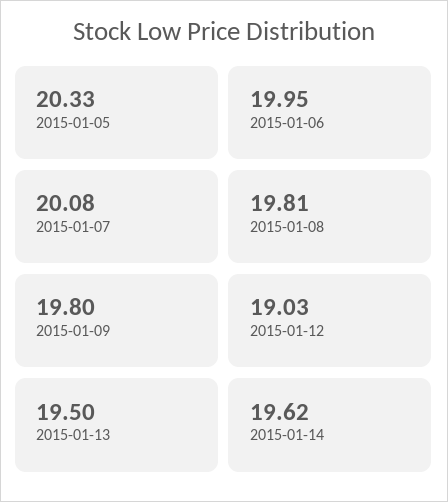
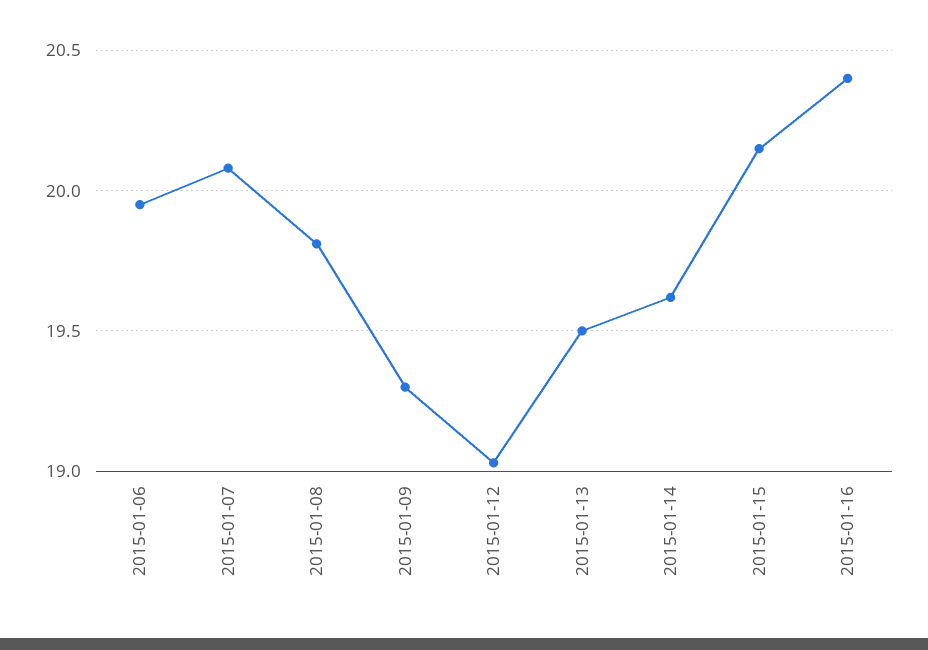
2015-01-05: 20.33 -> none
2015-01-09: 19.8 -> 19.3
2015-01-15: none -> 20.15
2015-01-16: none -> 20.4

